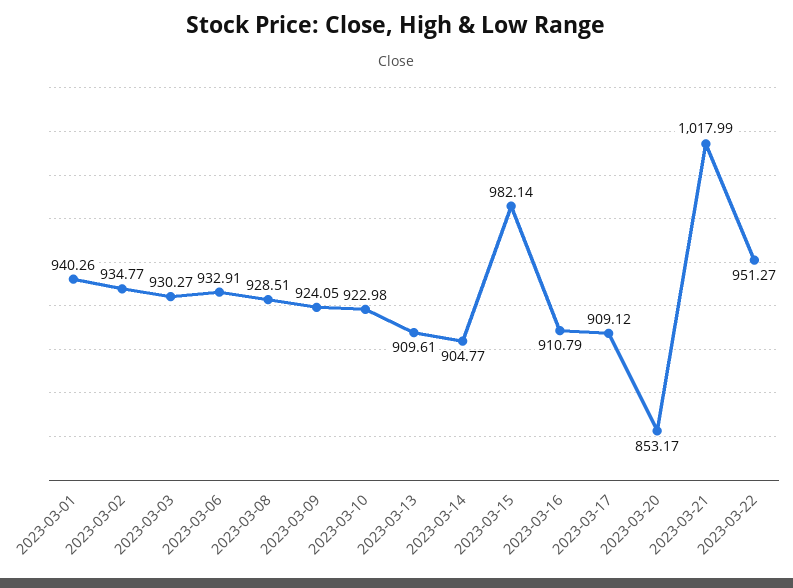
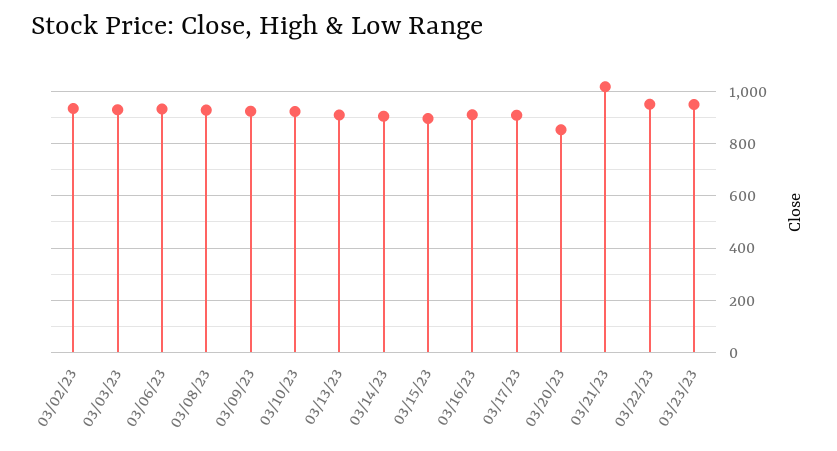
2023-03-01: 940.26 -> none
2023-03-15: 982.14 -> 900
03/23/23: none -> 950

